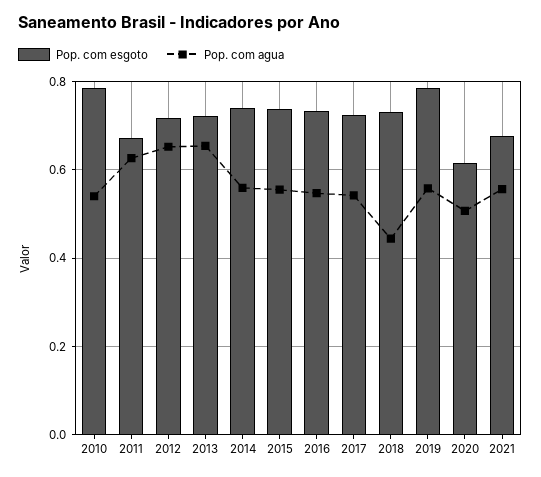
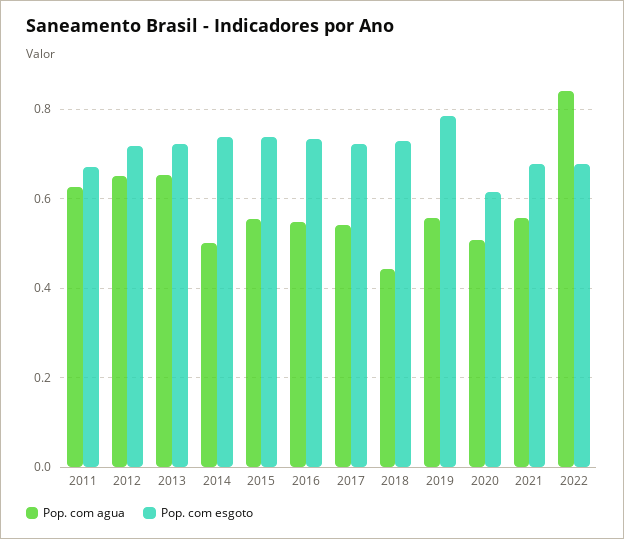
Pop. com esgoto, 2010: 0.78 -> none
Pop. com agua, 2010: 0.54 -> none
Pop. com agua, 2014: 0.56 -> 0.5
Pop. com agua, 2022: none -> 0.84
Pop. com esgoto, 2022: none -> 0.68

